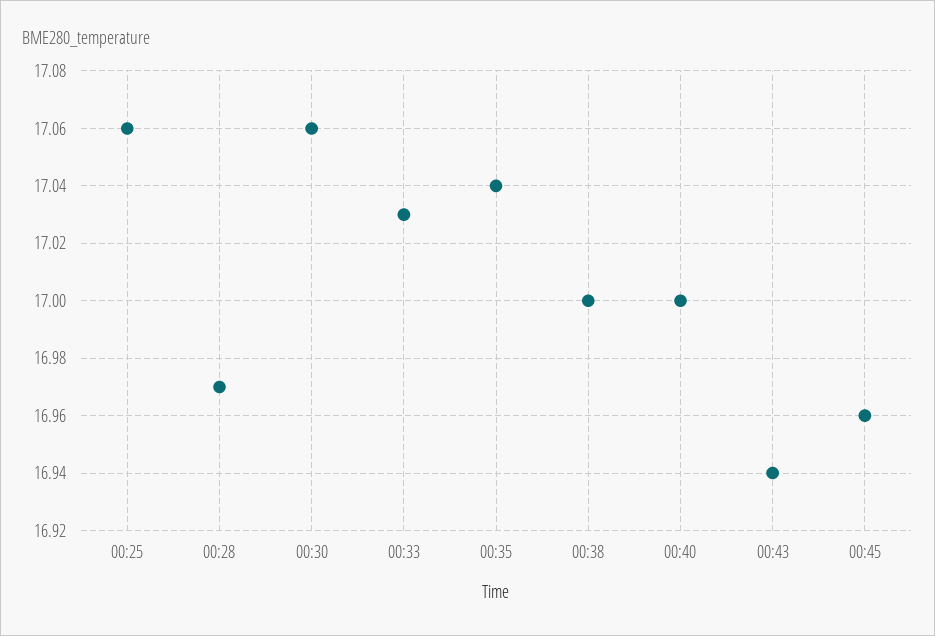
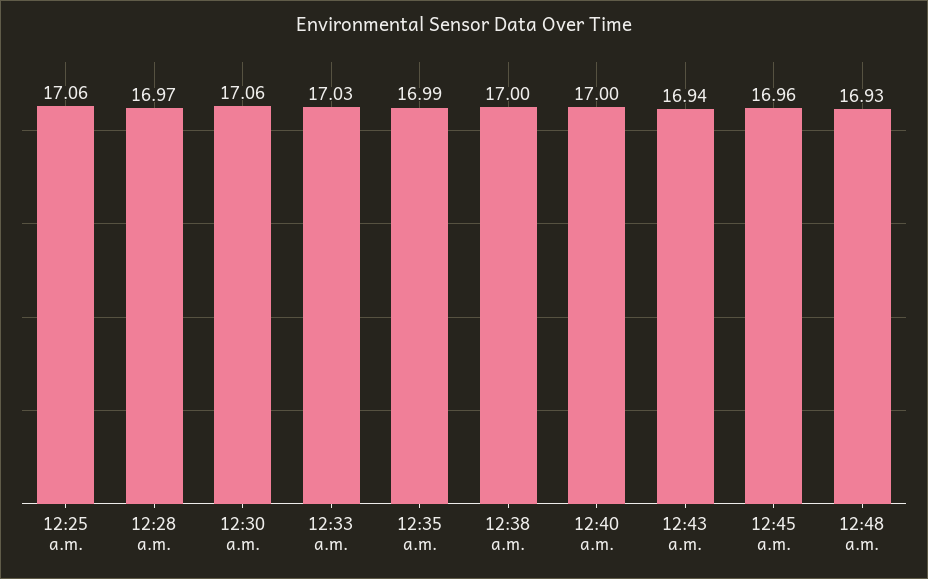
00:35: 17.04 -> 16.99
12:48 a.m.: none -> 16.93

